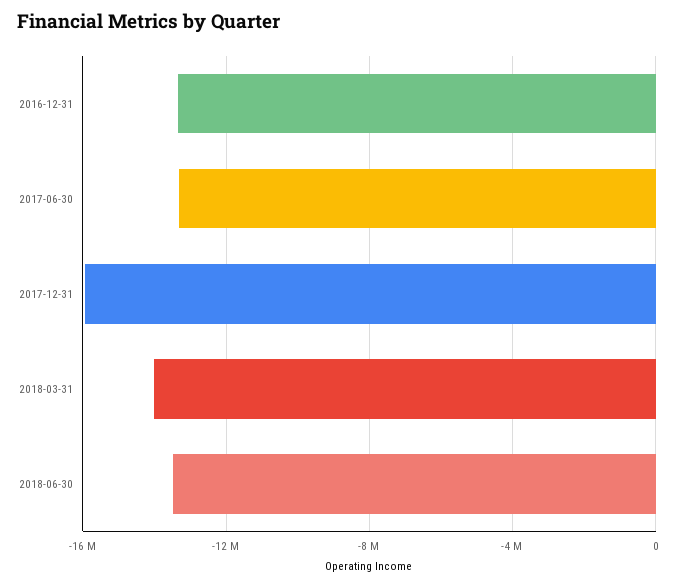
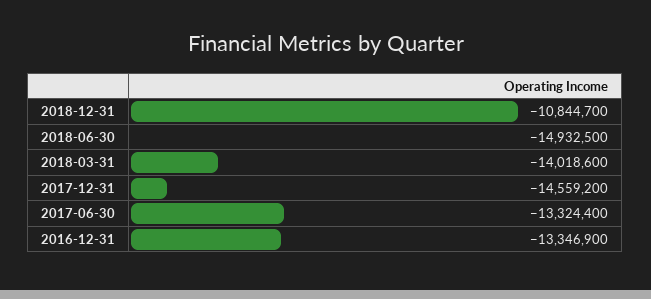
2017-12-31: -16000000 -> -14559200
2018-06-30: -13500000 -> -14932500
2018-12-31: none -> -10844700

